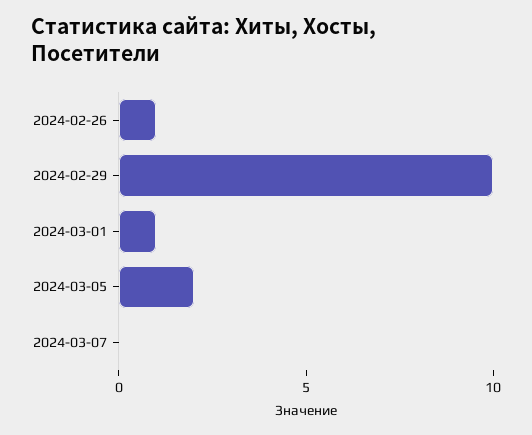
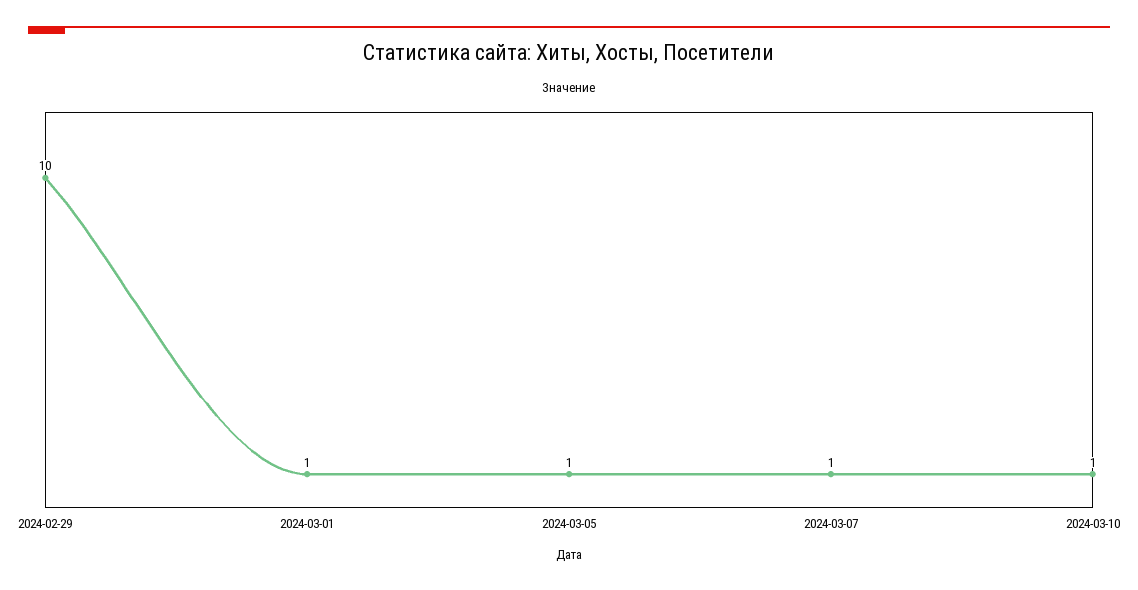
2024-02-26: 1 -> none
2024-03-05: 2 -> 1
2024-03-07: 0 -> 1
2024-03-10: none -> 1

